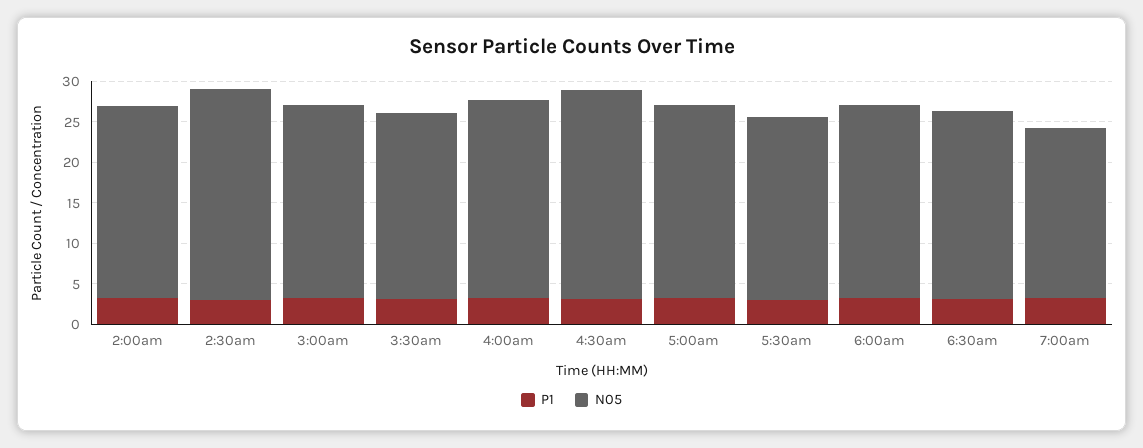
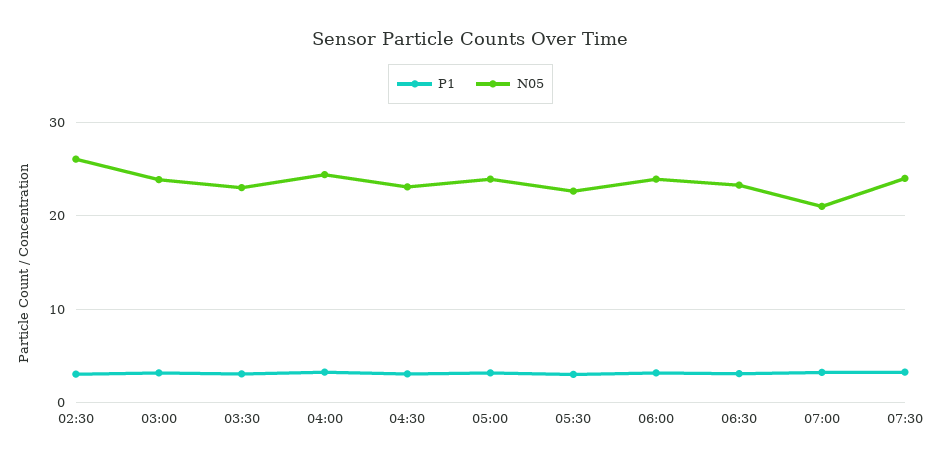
P1, 2:00am: 3 -> none
N05, 2:00am: 24 -> none
N05, 4:30am: 26 -> 23
P1, 07:30: none -> 3
N05, 07:30: none -> 24

